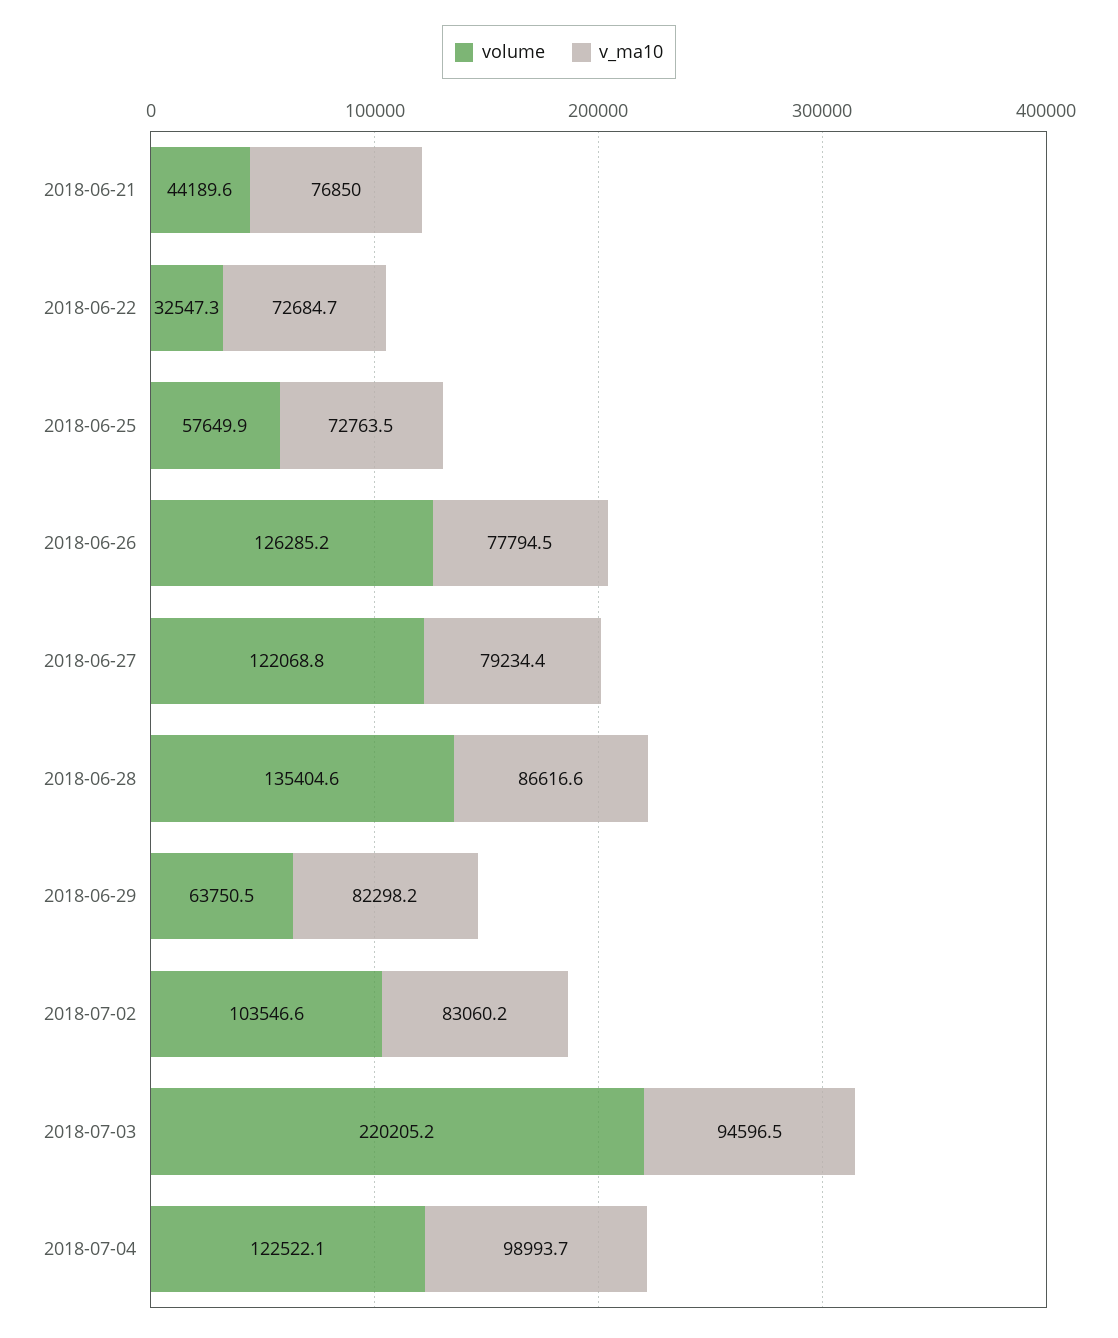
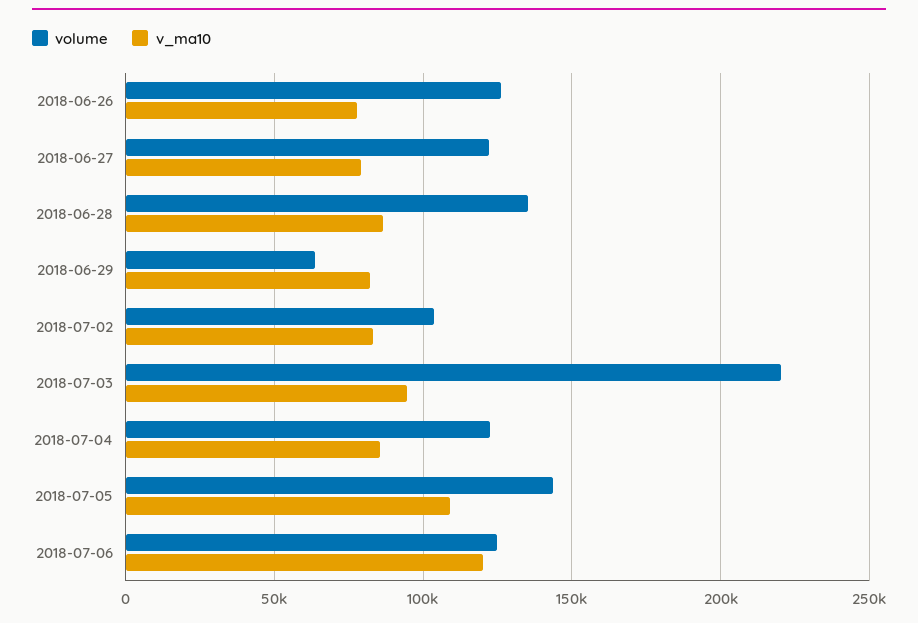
volume, 2018-06-21: 44189.6 -> none
v_ma10, 2018-06-21: 76850 -> none
volume, 2018-06-22: 32547.3 -> none
v_ma10, 2018-06-22: 72684.7 -> none
volume, 2018-06-25: 57649.9 -> none
v_ma10, 2018-06-25: 72763.5 -> none
v_ma10, 2018-07-04: 98993.7 -> 85000
volume, 2018-07-05: none -> 145000
v_ma10, 2018-07-05: none -> 110000
volume, 2018-07-06: none -> 125000
v_ma10, 2018-07-06: none -> 120000

